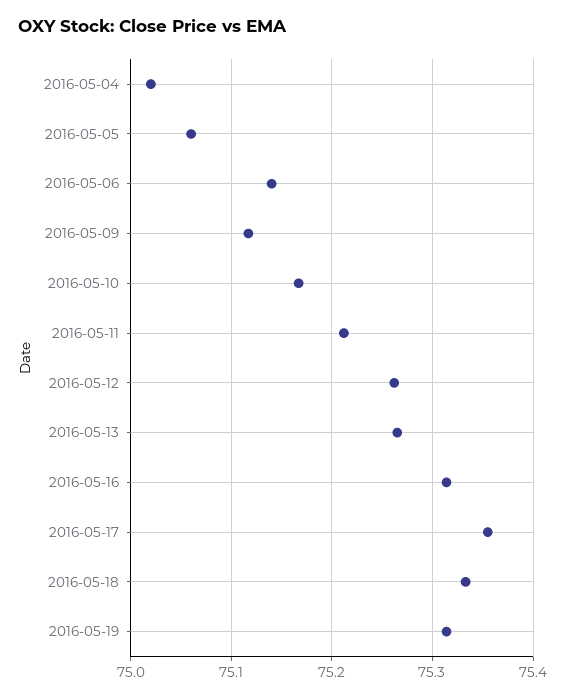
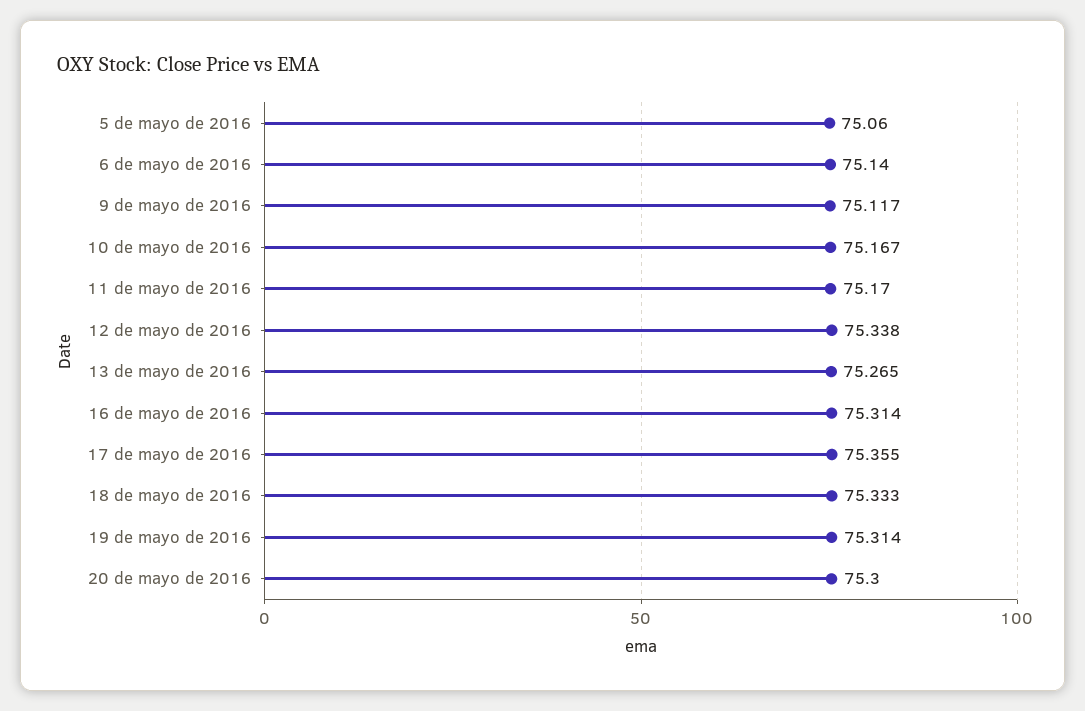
2016-05-04: 75.02 -> none
2016-05-11: 75.21 -> 75.17
2016-05-12: 75.26 -> 75.338
20 de mayo de 2016: none -> 75.3

